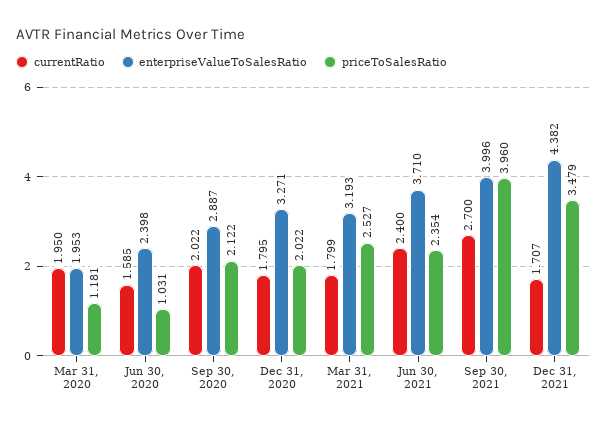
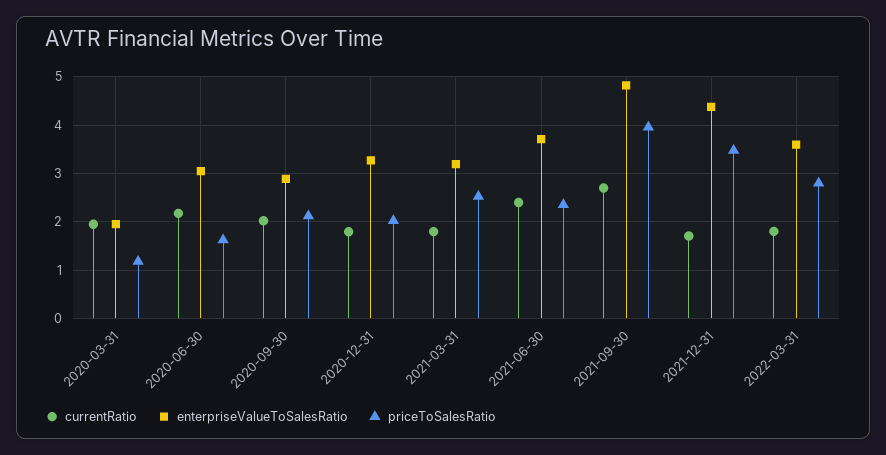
currentRatio, Jun 30, 2020: 1.585 -> 2.2
enterpriseValueToSalesRatio, Jun 30, 2020: 2.398 -> 3
priceToSalesRatio, Jun 30, 2020: 1.031 -> 1.6
enterpriseValueToSalesRatio, Sep 30, 2021: 3.996 -> 4.8
currentRatio, 2022-03-31: none -> 1.8
enterpriseValueToSalesRatio, 2022-03-31: none -> 3.6
priceToSalesRatio, 2022-03-31: none -> 2.8

